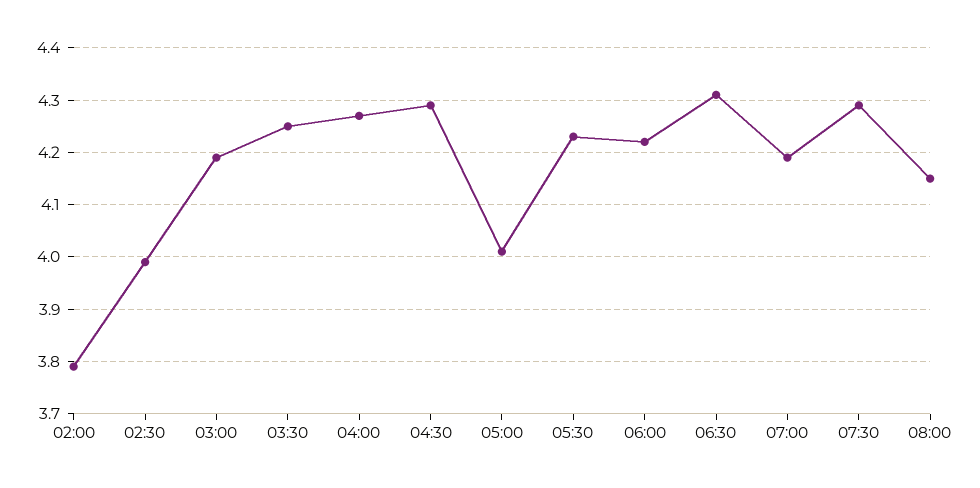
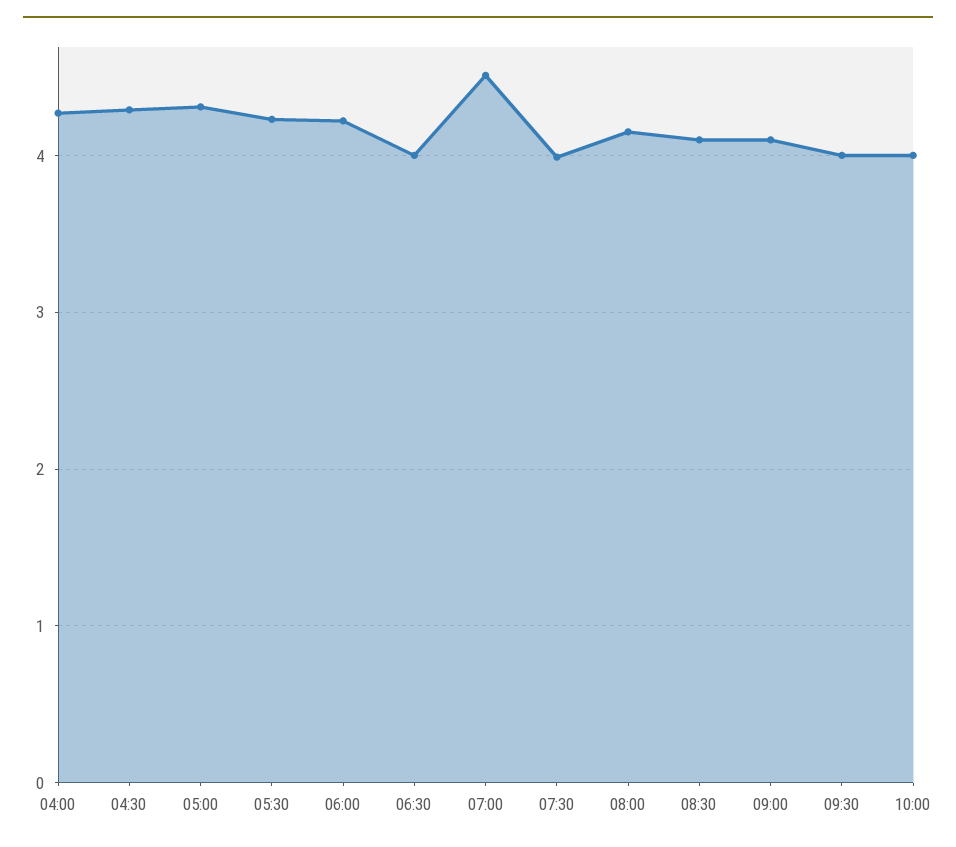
02:00: 3.8 -> none
02:30: 4 -> none
03:00: 4.2 -> none
03:30: 4.25 -> none
05:00: 4 -> 4.3
06:30: 4.3 -> 4
07:00: 4.2 -> 4.5
07:30: 4.3 -> 4
08:30: none -> 4.1
09:00: none -> 4.1
09:30: none -> 4
10:00: none -> 4

